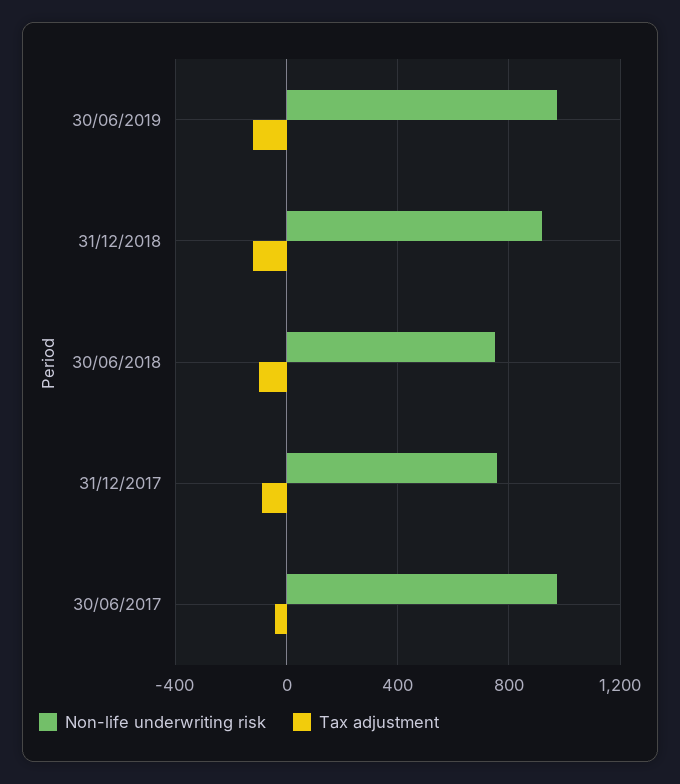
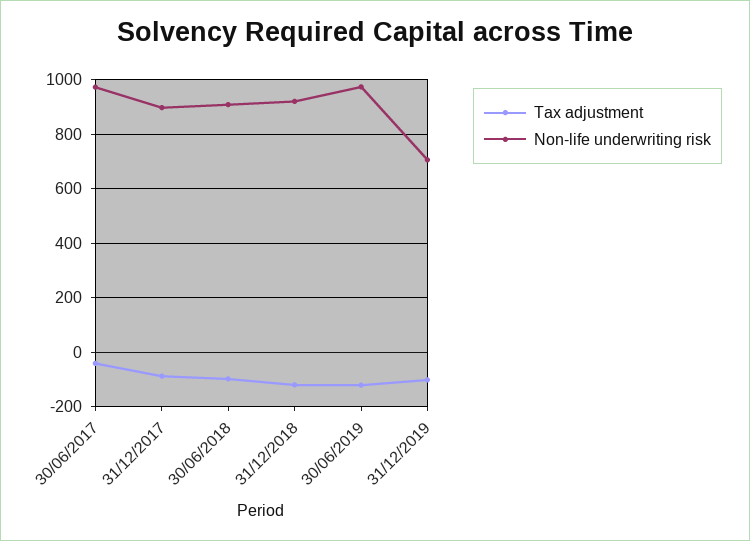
Non-life underwriting risk, 30/06/2018: 750 -> 900
Non-life underwriting risk, 31/12/2017: 750 -> 900
Tax adjustment, 31/12/2019: none -> -100
Non-life underwriting risk, 31/12/2019: none -> 700

